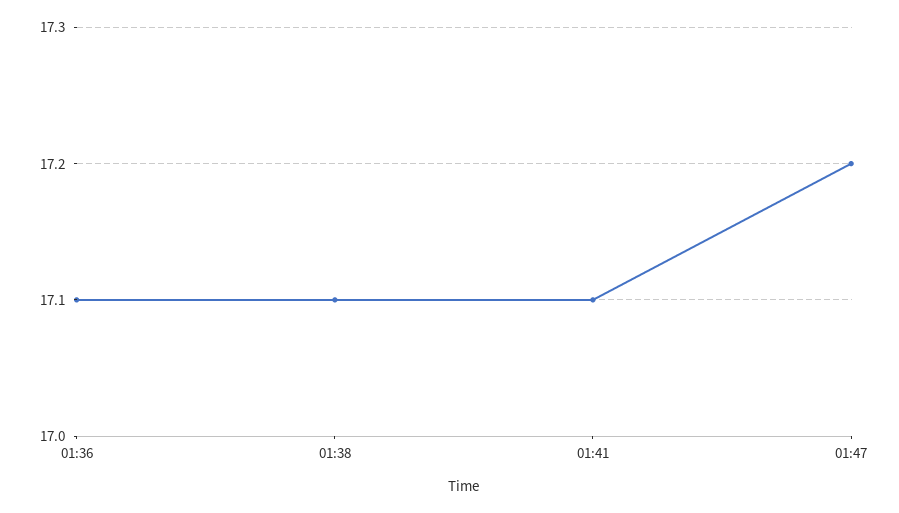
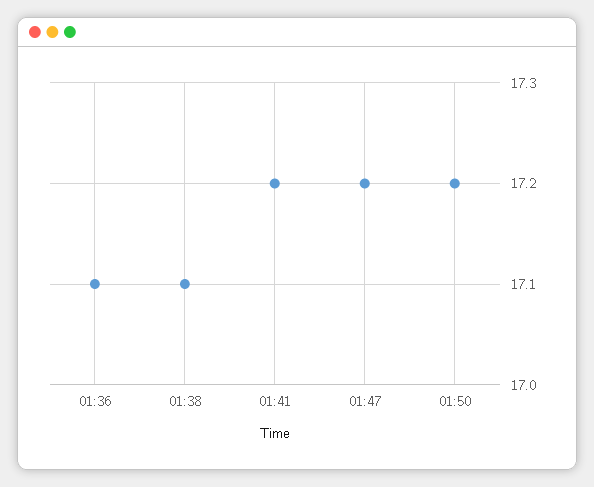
01:41: 17.1 -> 17.2
01:50: none -> 17.2

